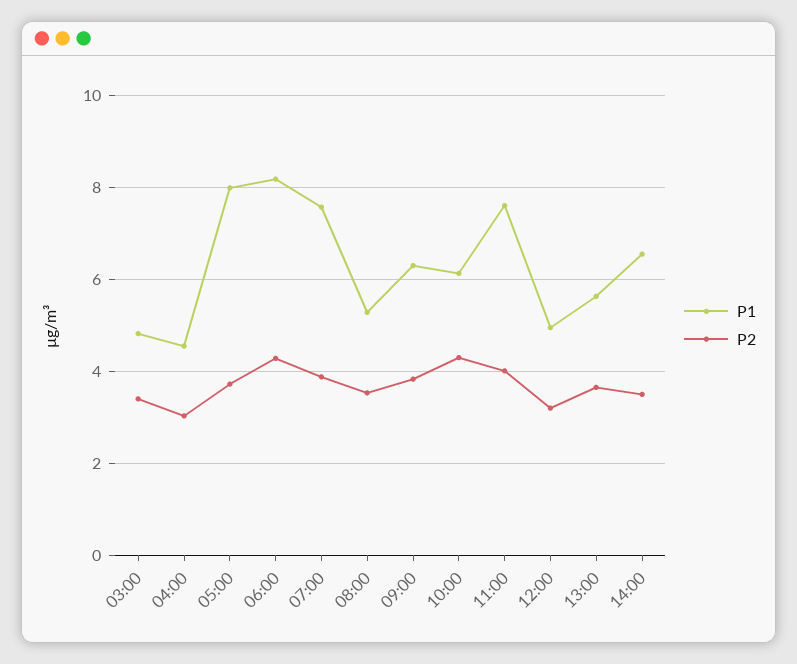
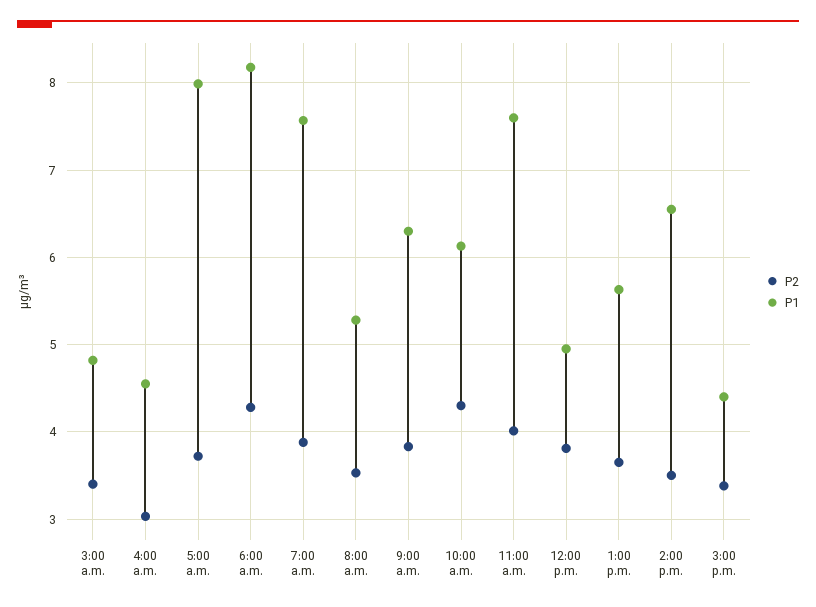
P2, 12:00: 3.2 -> 3.8
P2, 3:00 p.m.: none -> 3.4
P1, 3:00 p.m.: none -> 4.4

